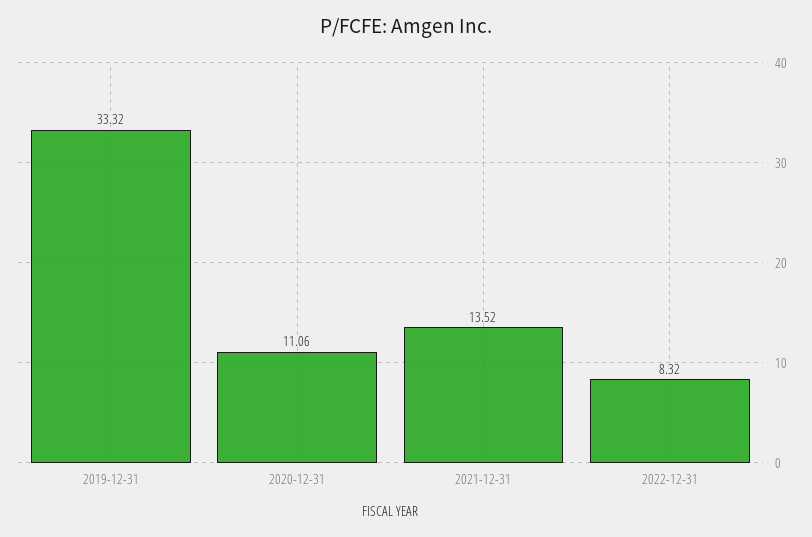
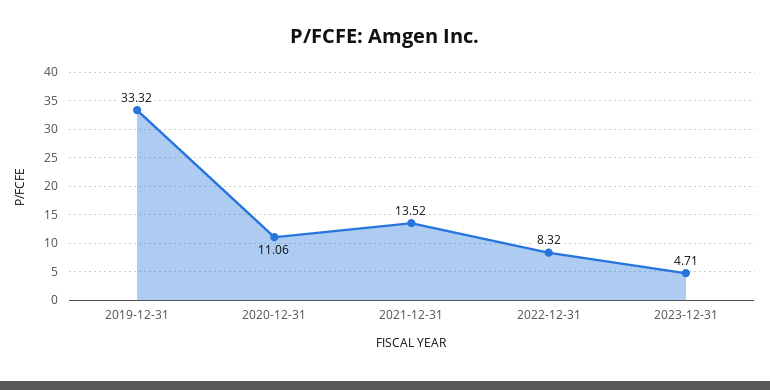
2023-12-31: none -> 4.71

